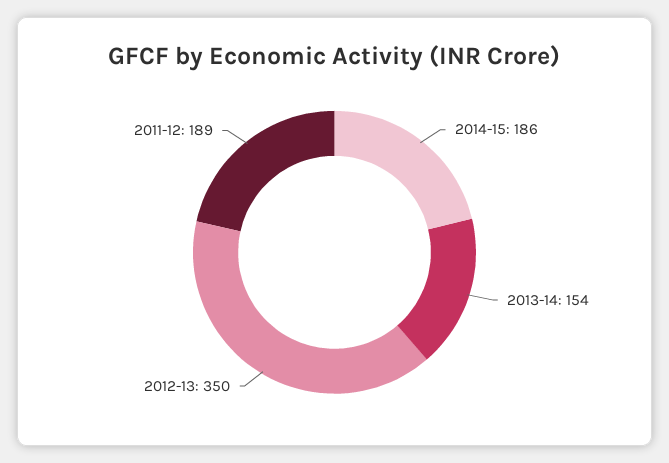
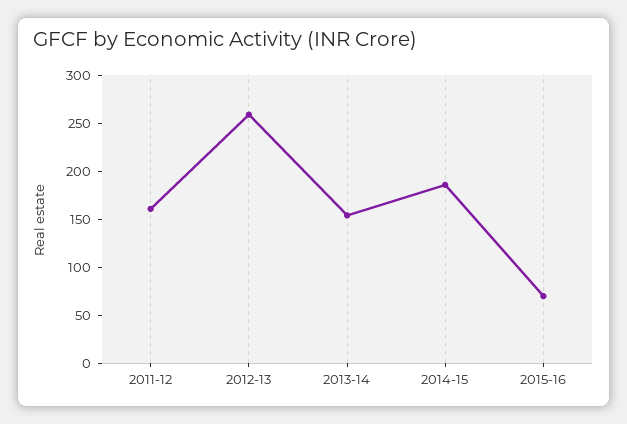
2012-13: 350 -> 260
2011-12: 189 -> 160
2015-16: none -> 70

